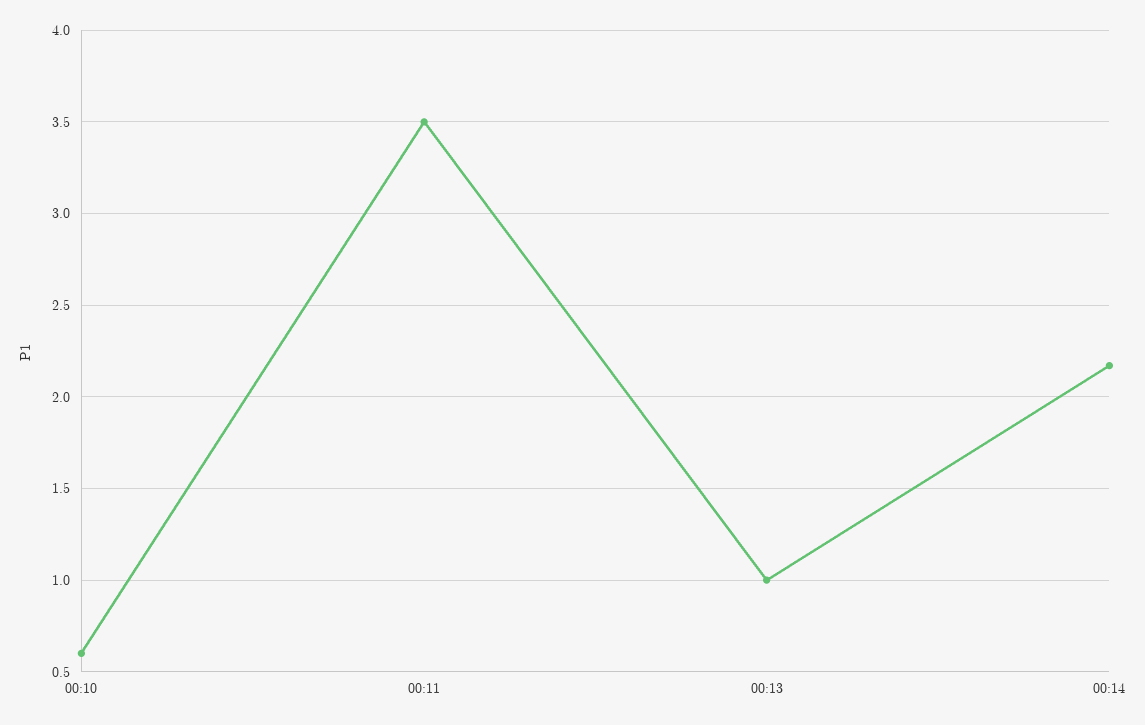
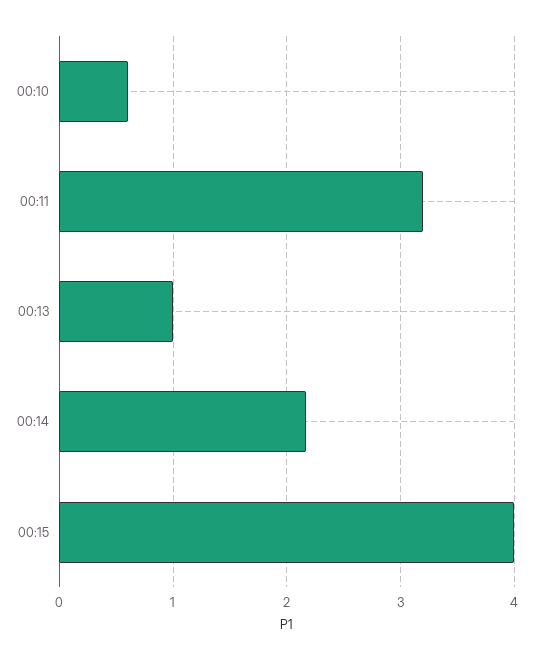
00:11: 3.5 -> 3.2
00:15: none -> 4

